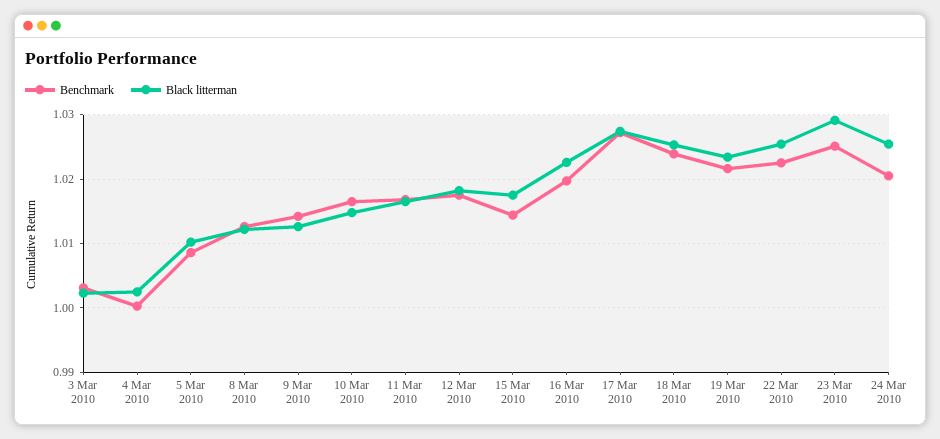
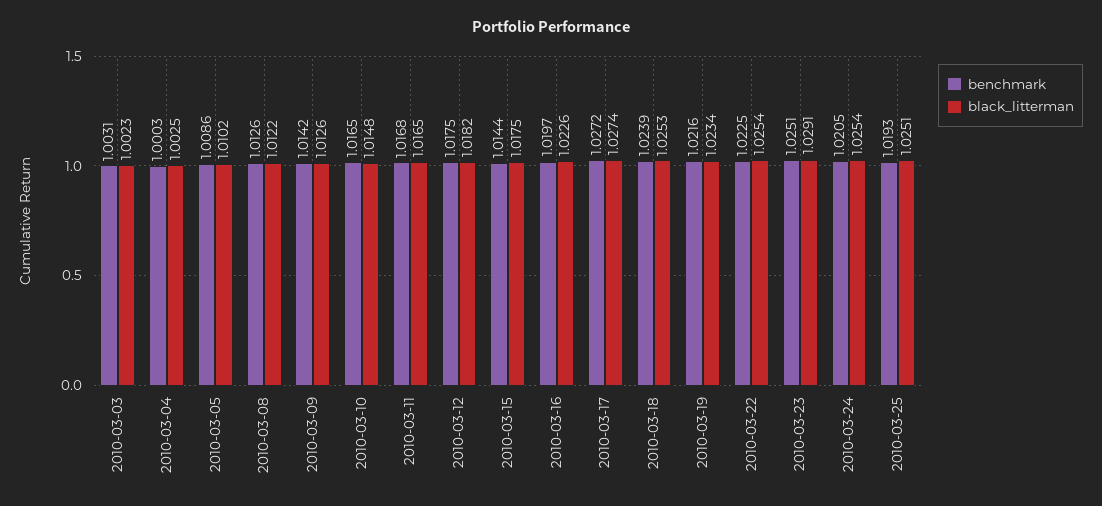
Benchmark, 2010-03-25: none -> 1.0193
Black litterman, 2010-03-25: none -> 1.0251

